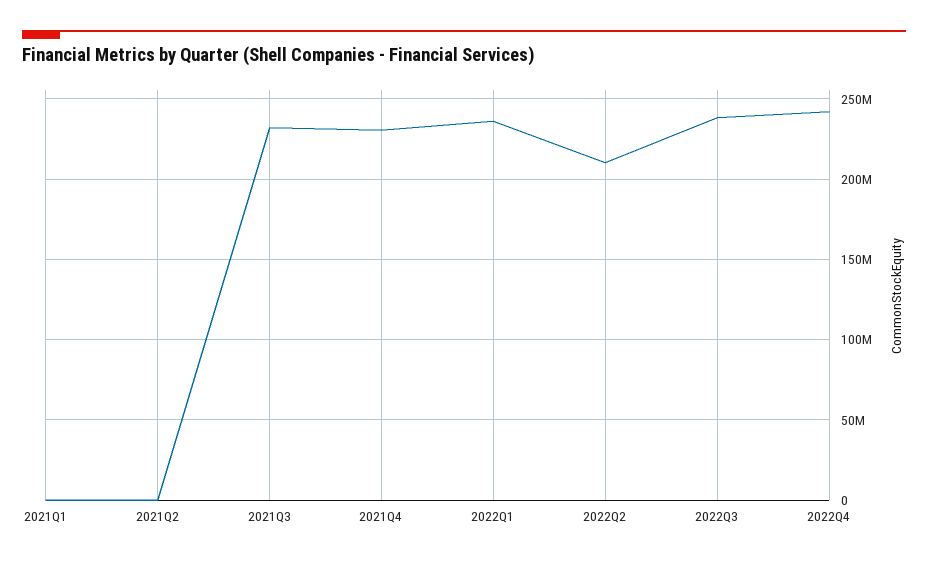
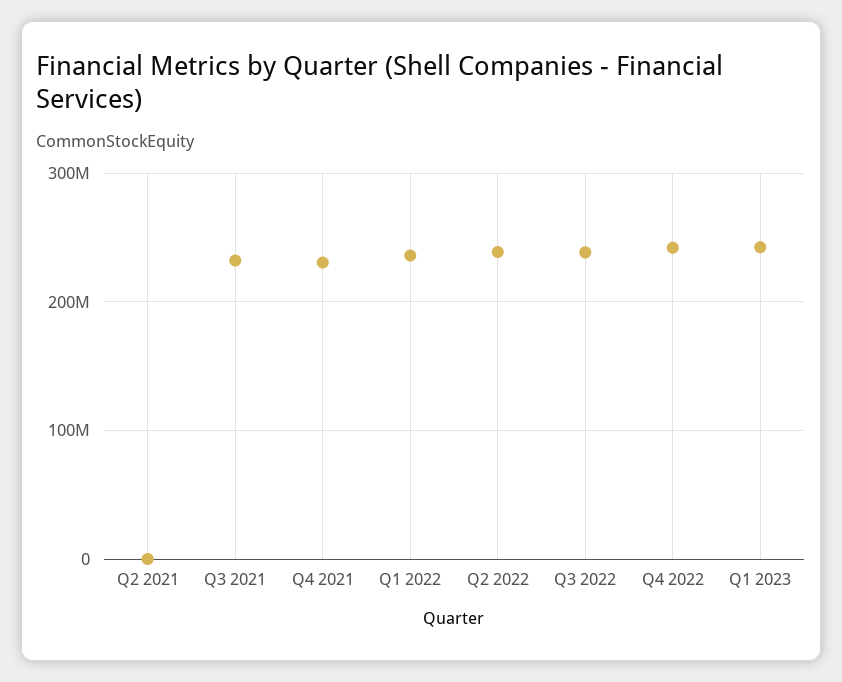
2021Q1: 0 -> none
2022Q2: 210000000 -> 240000000
Q1 2023: none -> 240000000

